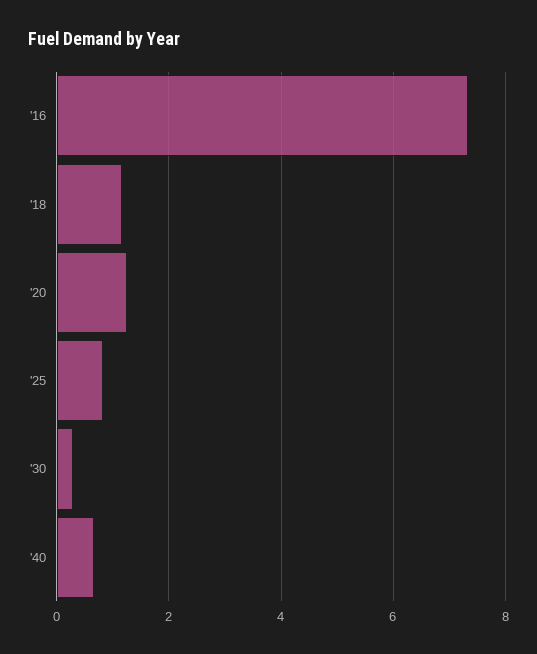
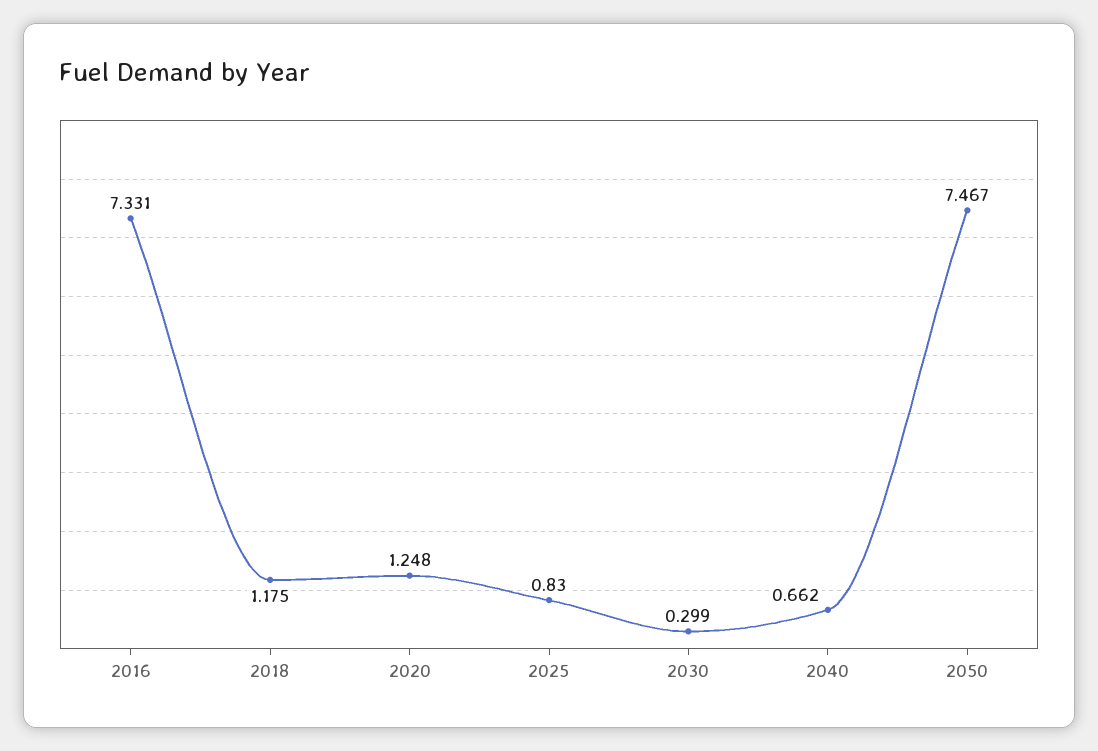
2050: none -> 7.467

